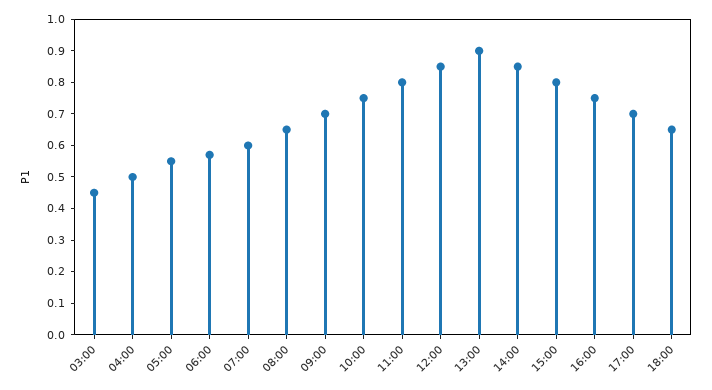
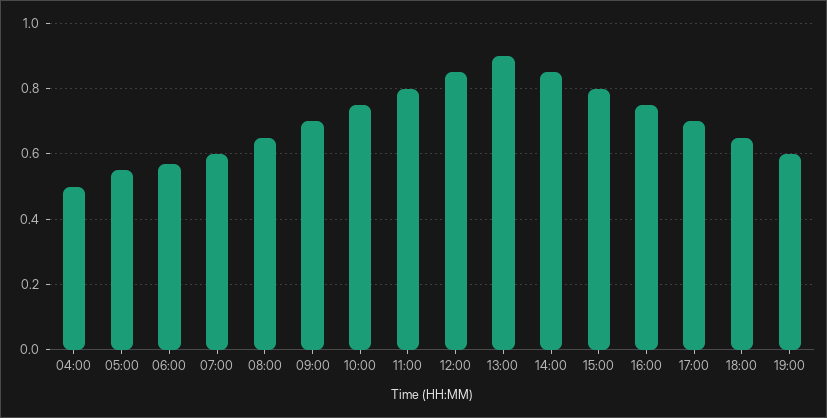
03:00: 0.45 -> none
19:00: none -> 0.6

